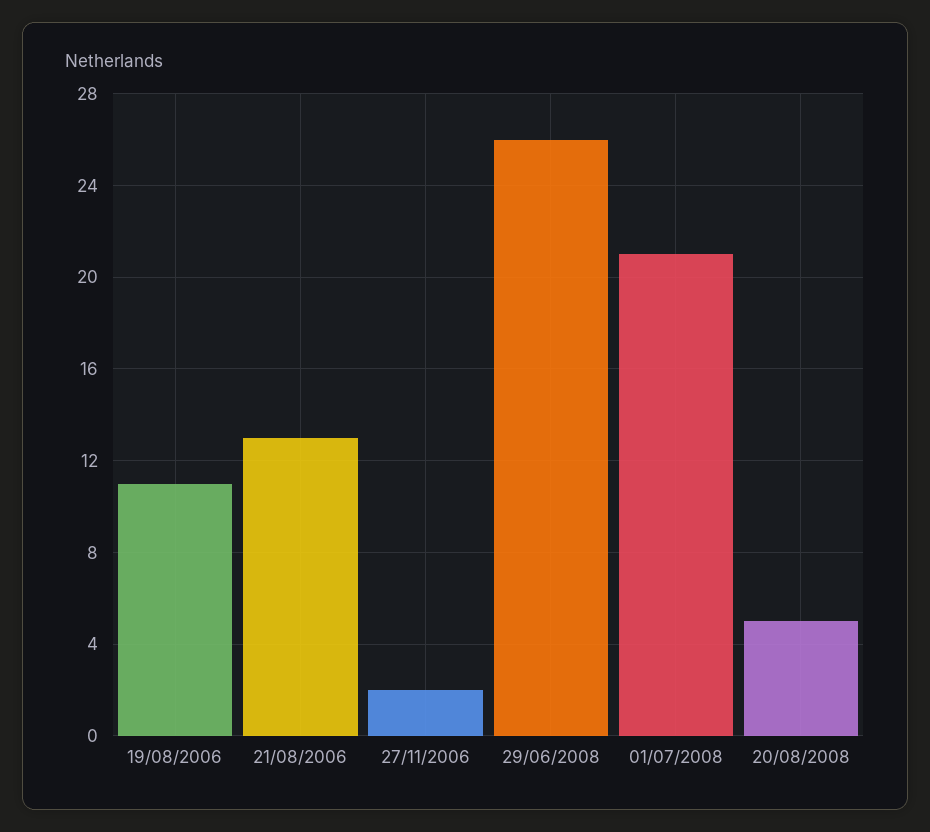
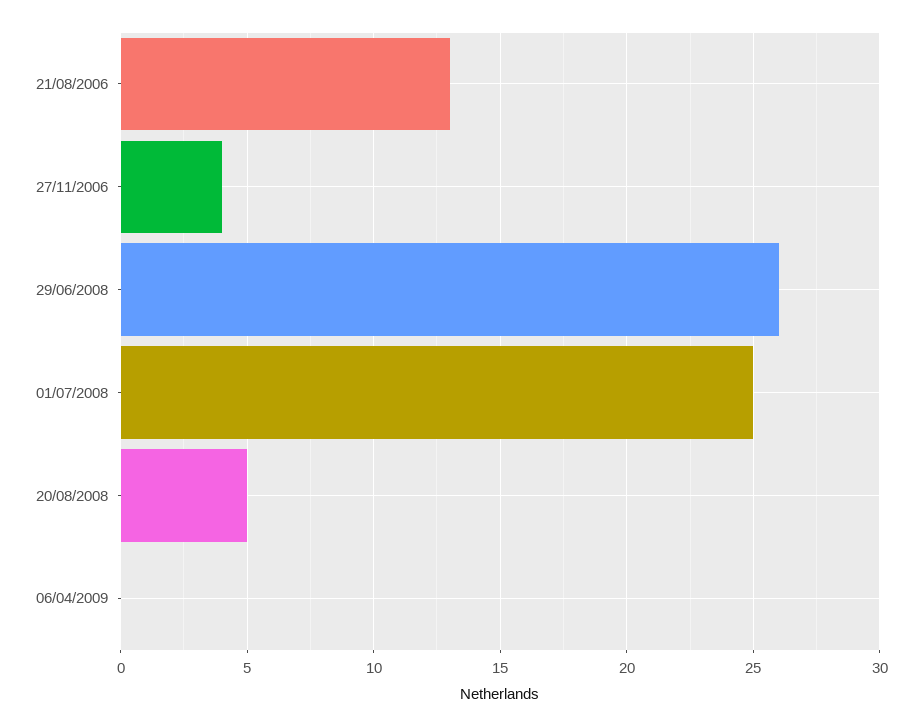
19/08/2006: 11 -> none
27/11/2006: 2 -> 4
01/07/2008: 21 -> 25
06/04/2009: none -> 0

